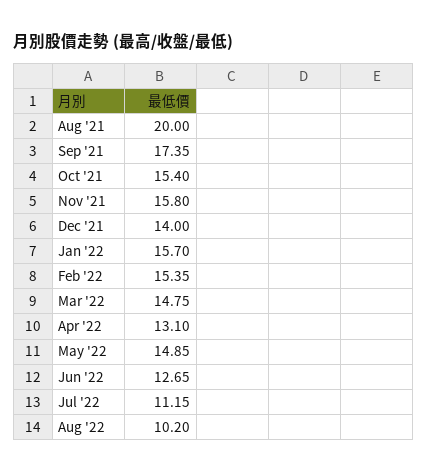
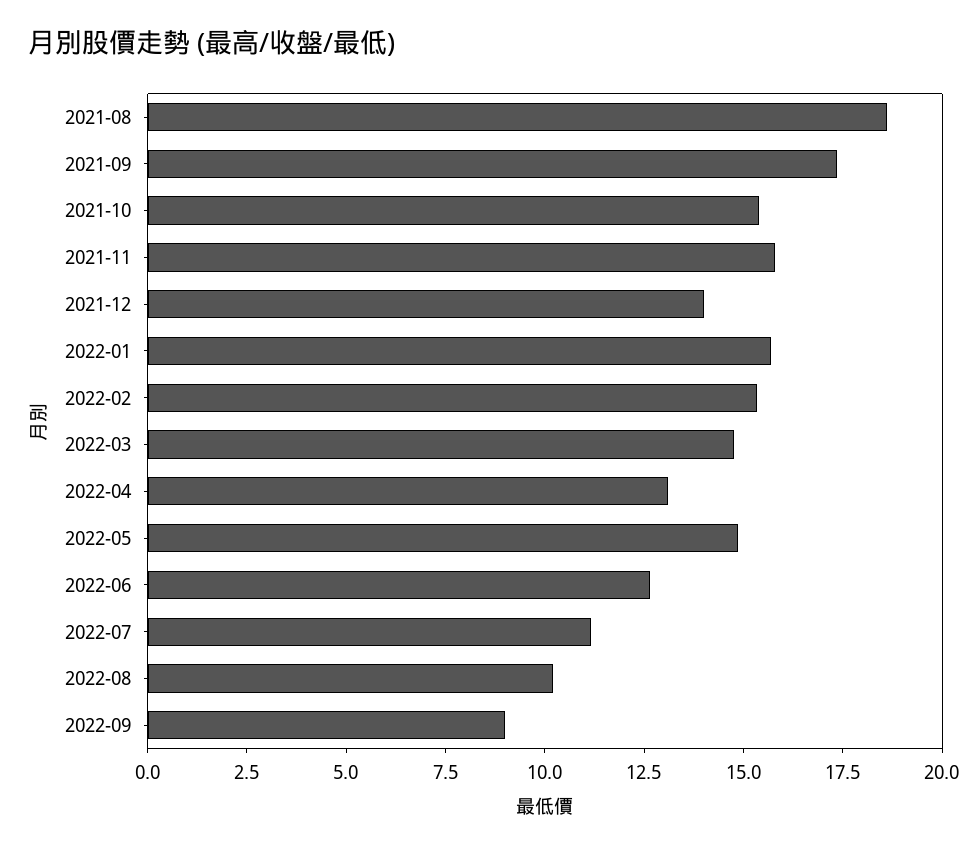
Aug '21: 20 -> 18.5
2022-09: none -> 9

